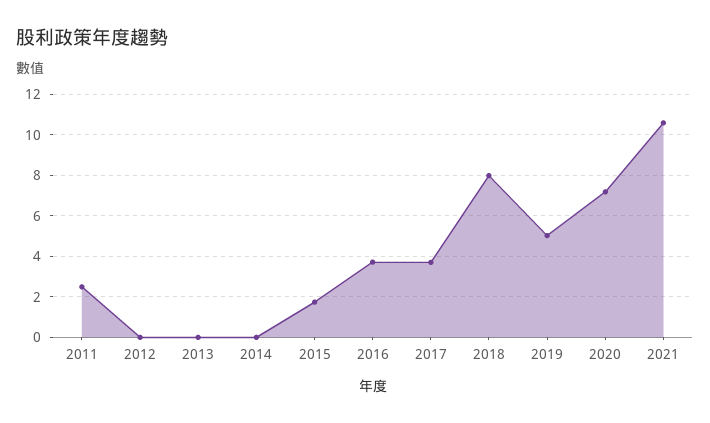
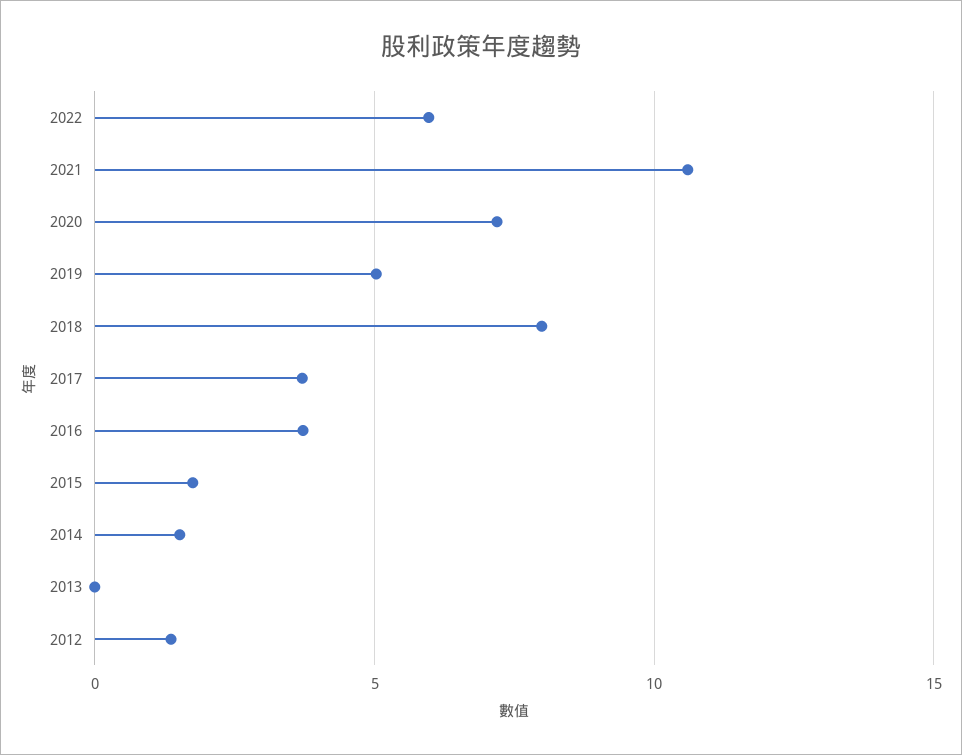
2011: 2.5 -> none
2012: 0 -> 1.5
2014: 0 -> 1.5
2022: none -> 6

